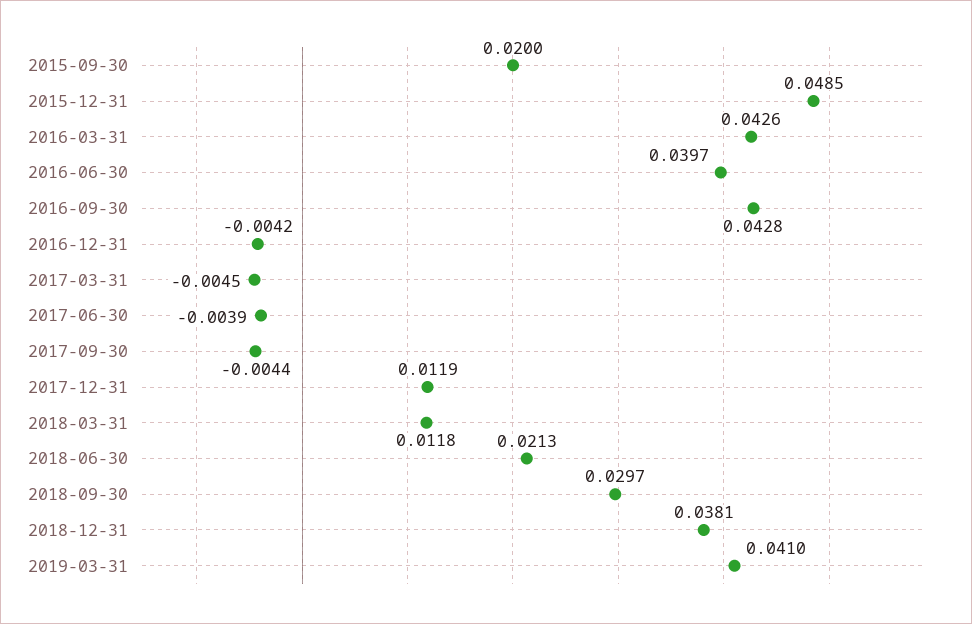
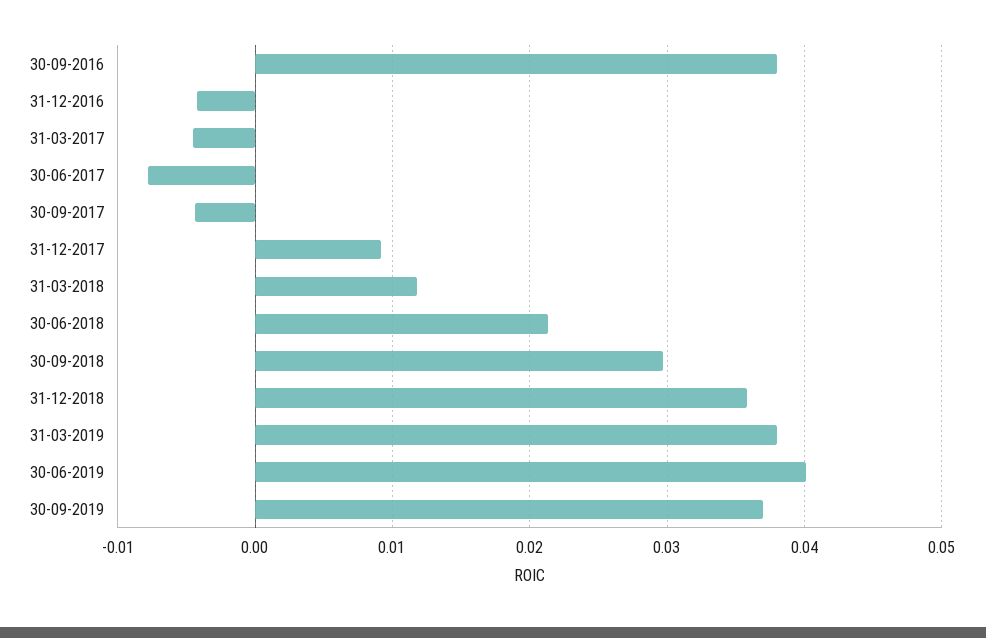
2015-09-30: 0.02 -> none
2015-12-31: 0.0485 -> none
2016-03-31: 0.0426 -> none
2016-06-30: 0.0397 -> none
2016-09-30: 0.0428 -> 0.038
2017-06-30: -0.0039 -> -0.008
2017-12-31: 0.0119 -> 0.009
2018-12-31: 0.0381 -> 0.036
2019-03-31: 0.041 -> 0.038
30-06-2019: none -> 0.04
30-09-2019: none -> 0.037

